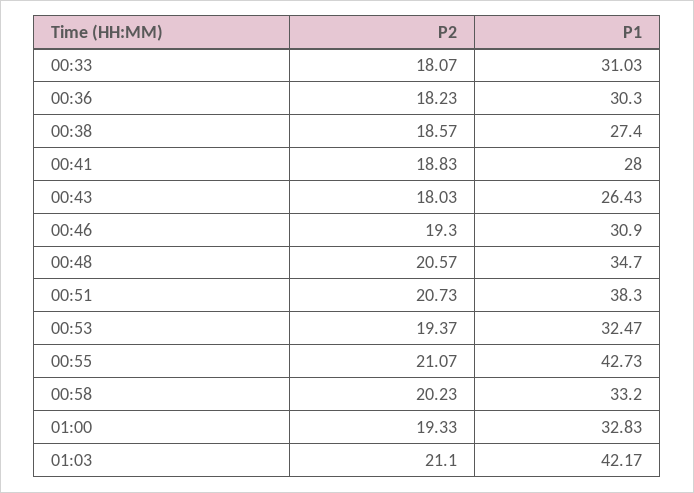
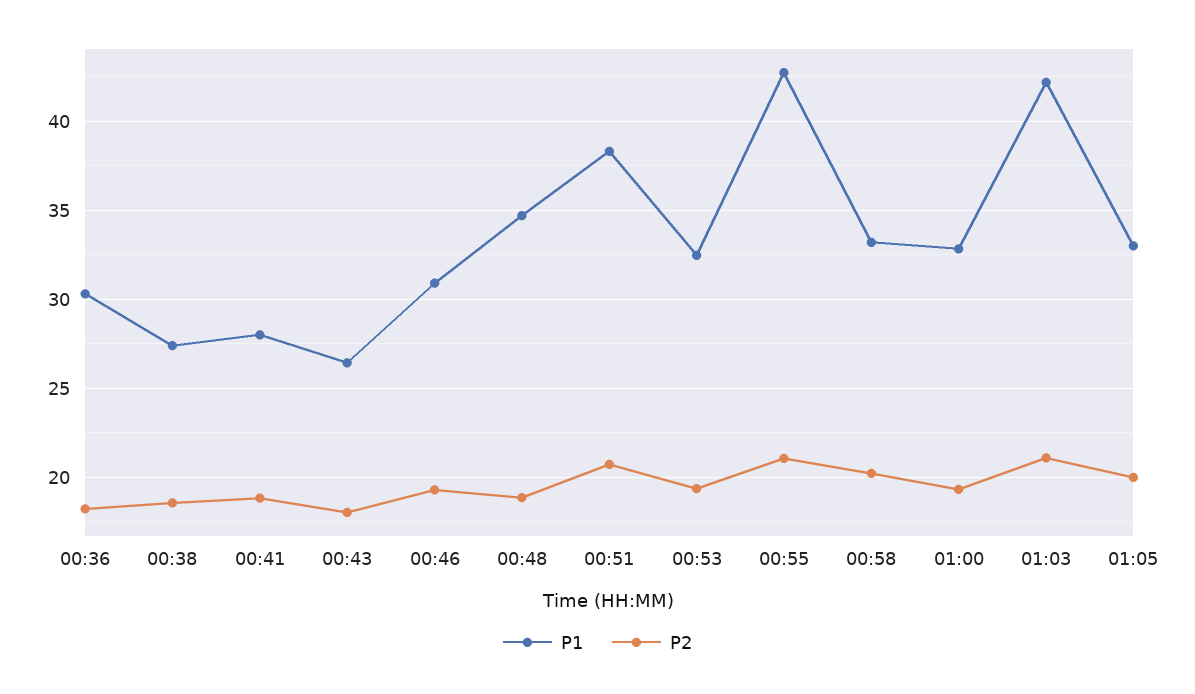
P2, 00:33: 18.07 -> none
P1, 00:33: 31.03 -> none
P2, 00:48: 20.57 -> 19
P1, 01:05: none -> 33
P2, 01:05: none -> 20

